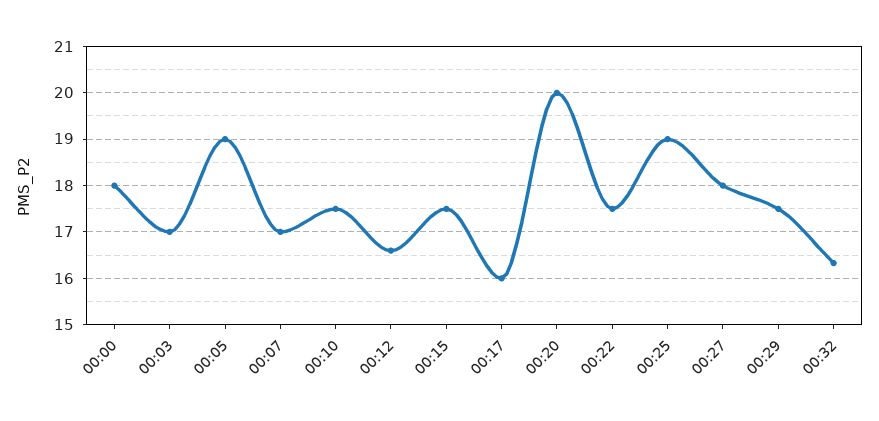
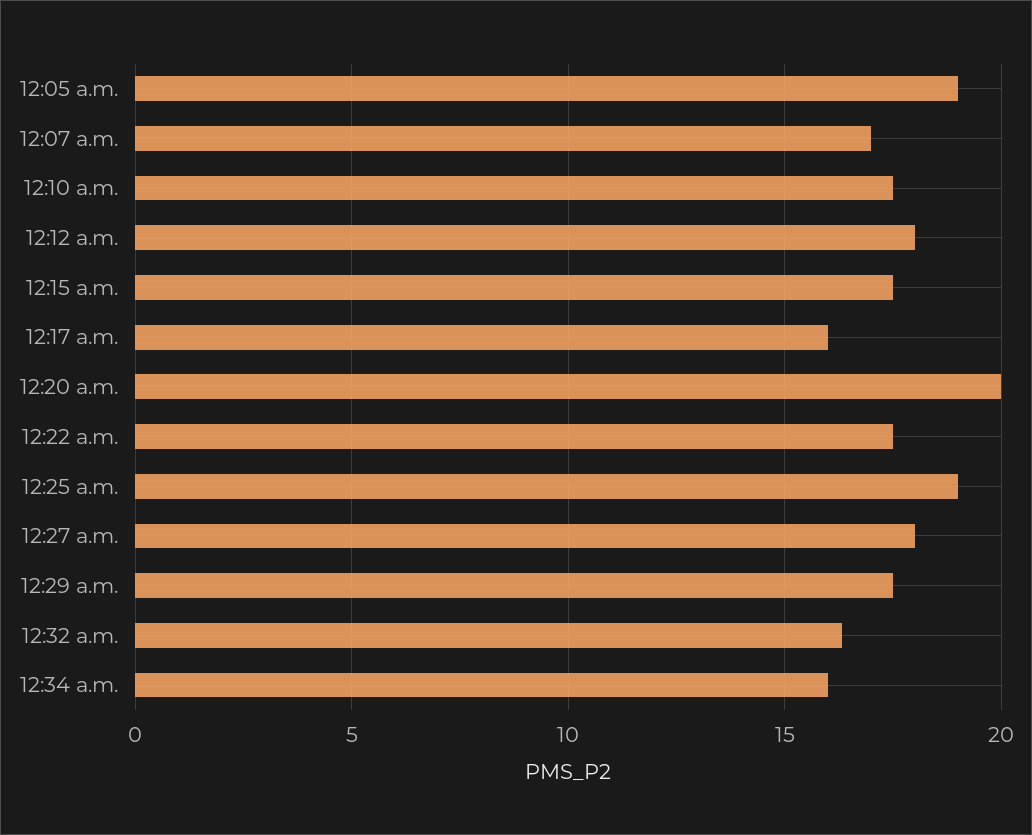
00:00: 18 -> none
00:03: 17 -> none
00:12: 16.6 -> 18
12:34 a.m.: none -> 16

